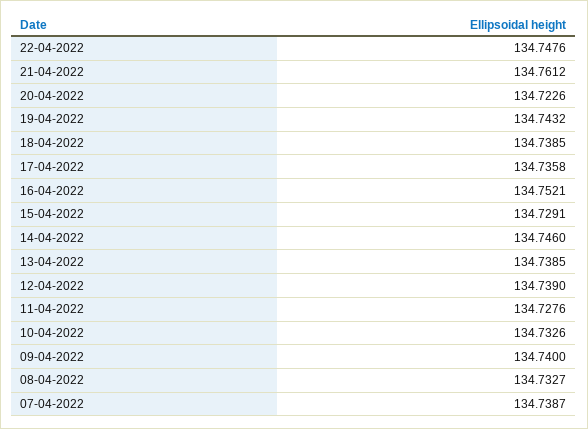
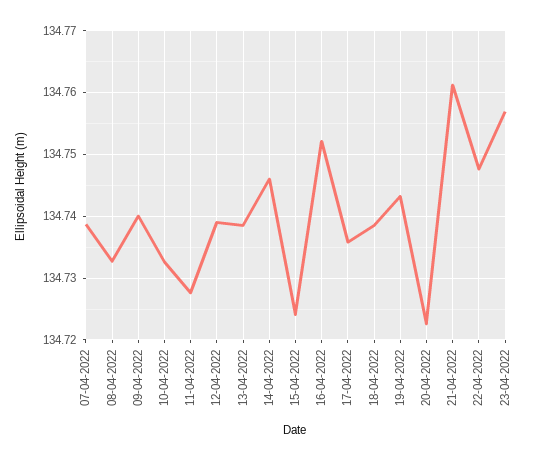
15-04-2022: 134.7291 -> 134.724
23-04-2022: none -> 134.757

